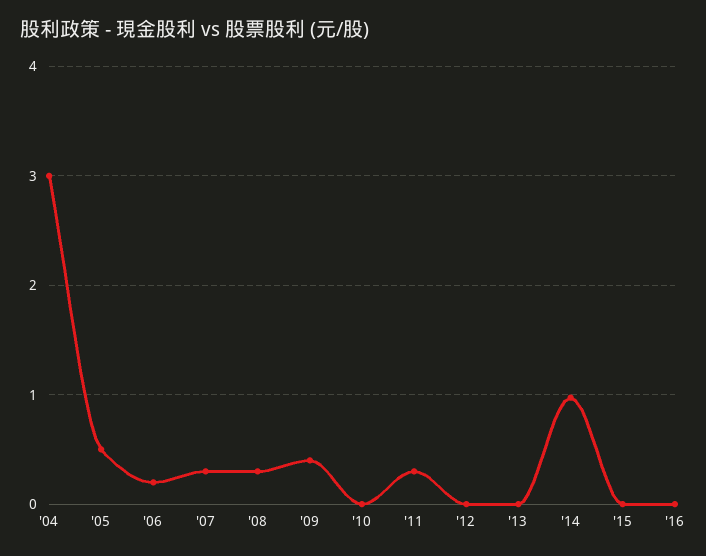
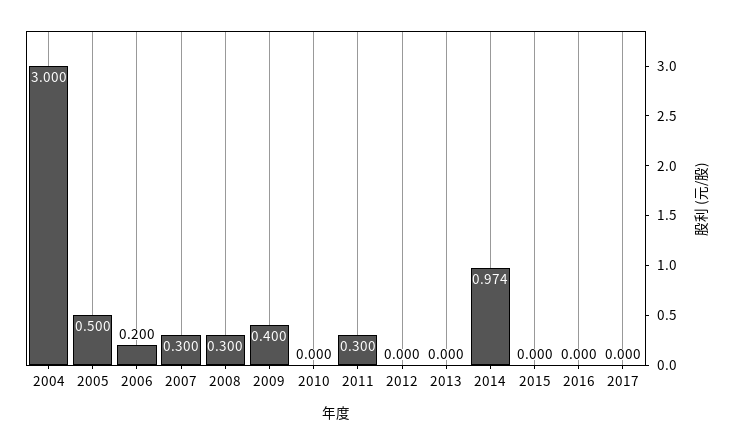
2017: none -> 0

